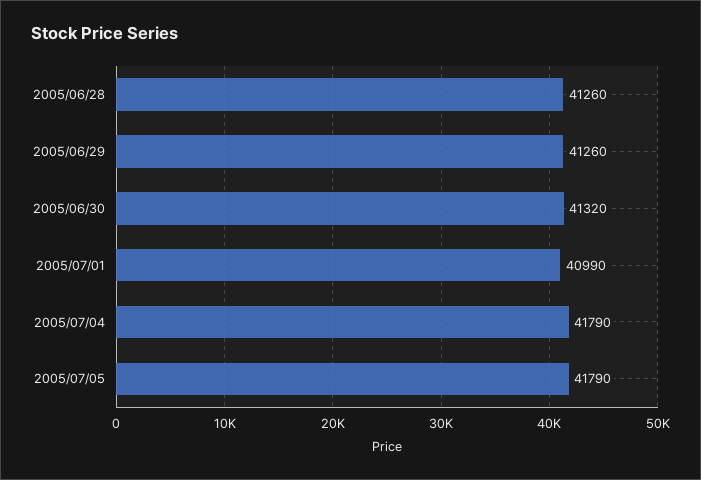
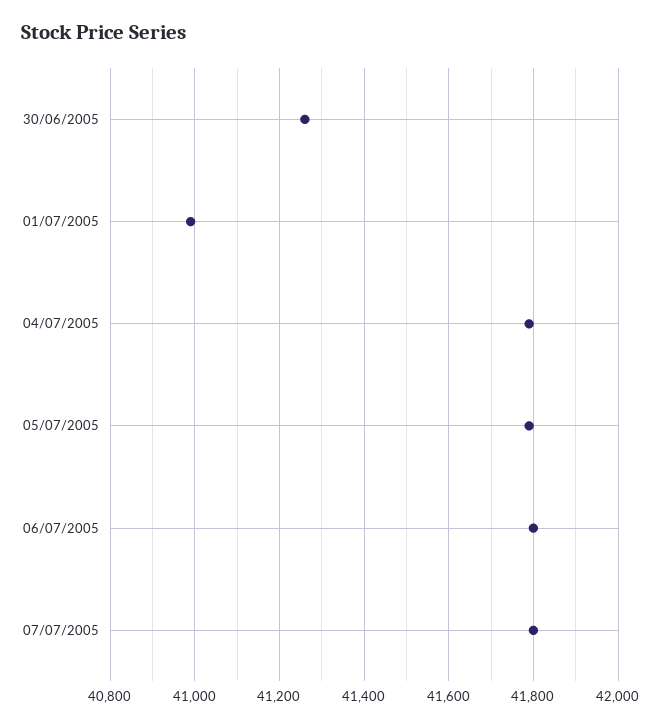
2005/06/28: 41260 -> none
2005/06/29: 41260 -> none
2005/06/30: 41320 -> 41260
06/07/2005: none -> 41800
07/07/2005: none -> 41800

